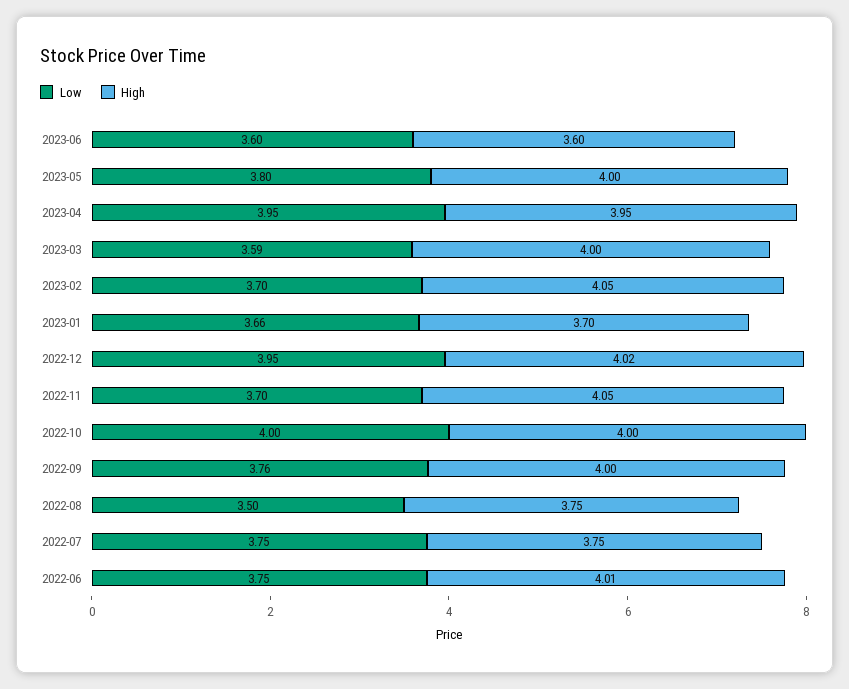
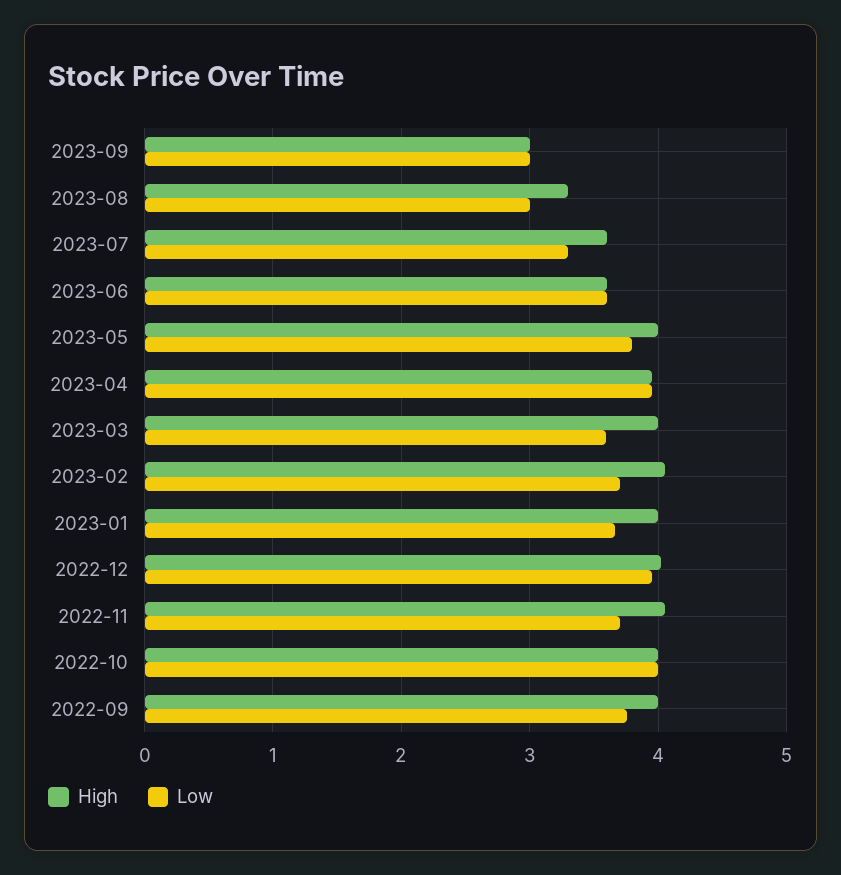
High, 2023-01: 3.7 -> 4
Low, 2022-08: 3.5 -> none
High, 2022-08: 3.75 -> none
Low, 2022-07: 3.75 -> none
High, 2022-07: 3.75 -> none
Low, 2022-06: 3.75 -> none
High, 2022-06: 4.01 -> none
High, 2023-09: none -> 3
Low, 2023-09: none -> 3
High, 2023-08: none -> 3.3
Low, 2023-08: none -> 3
High, 2023-07: none -> 3.6
Low, 2023-07: none -> 3.3

